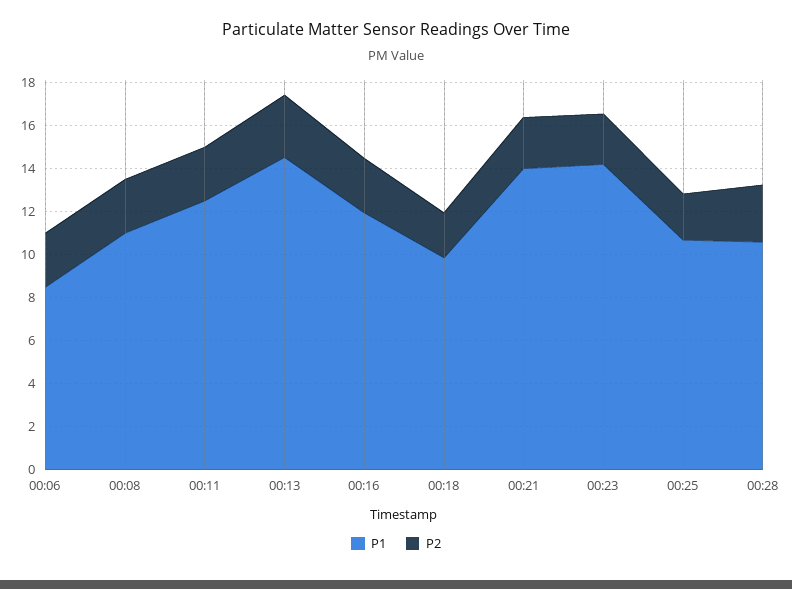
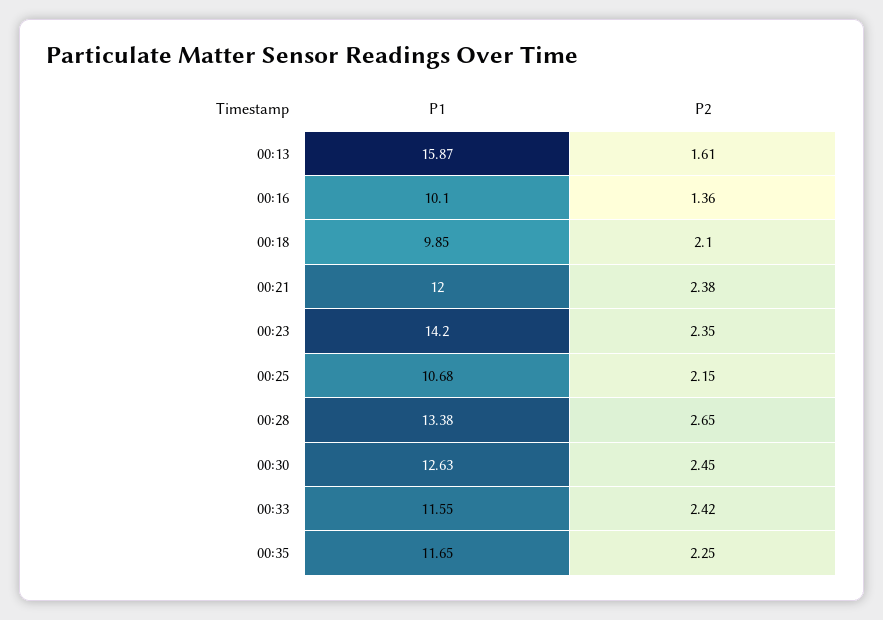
P1, 00:06: 8.5 -> none
P2, 00:06: 2.5 -> none
P1, 00:08: 11 -> none
P2, 00:08: 2.5 -> none
P1, 00:11: 12.5 -> none
P2, 00:11: 2.5 -> none
P1, 00:13: 14.5 -> 15.87
P2, 00:13: 3 -> 1.61
P1, 00:16: 12 -> 10.1
P2, 00:16: 2.5 -> 1.36
P1, 00:21: 14 -> 12
P1, 00:28: 10.5 -> 13.38
P1, 00:30: none -> 12.63
P2, 00:30: none -> 2.45
P1, 00:33: none -> 11.55
P2, 00:33: none -> 2.42
P1, 00:35: none -> 11.65
P2, 00:35: none -> 2.25

